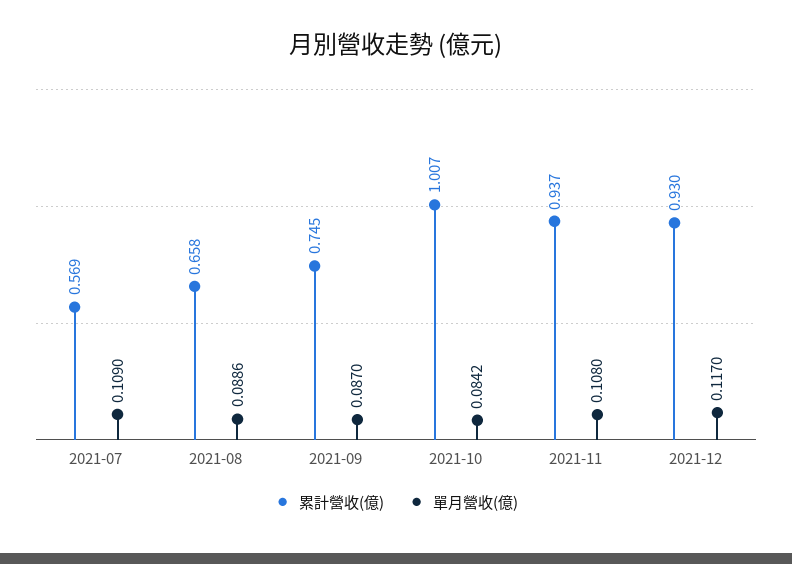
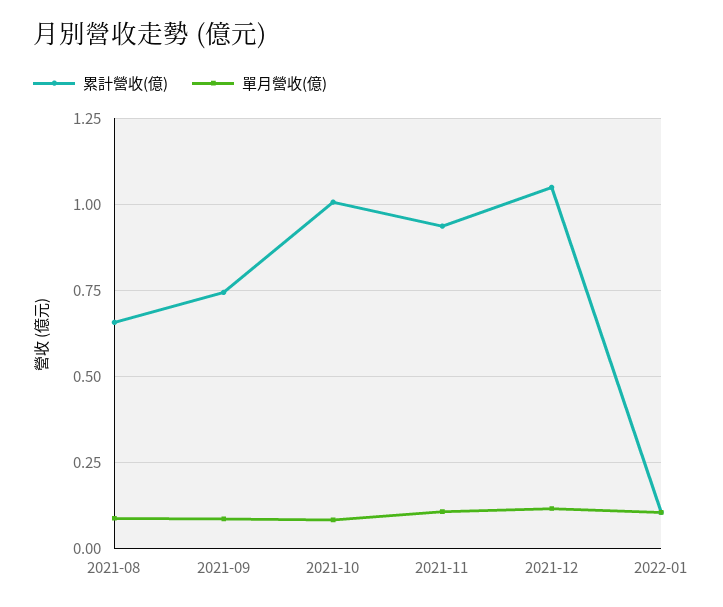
累計營收(億), 2021-07: 0.569 -> none
單月營收(億), 2021-07: 0.109 -> none
累計營收(億), 2021-12: 0.93 -> 1.05
累計營收(億), 2022-01: none -> 0.1
單月營收(億), 2022-01: none -> 0.1

